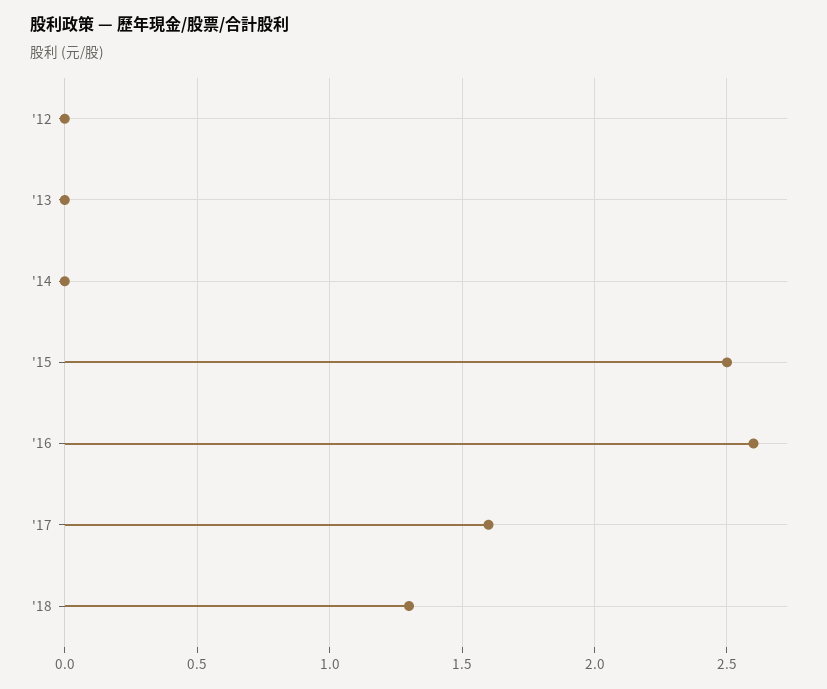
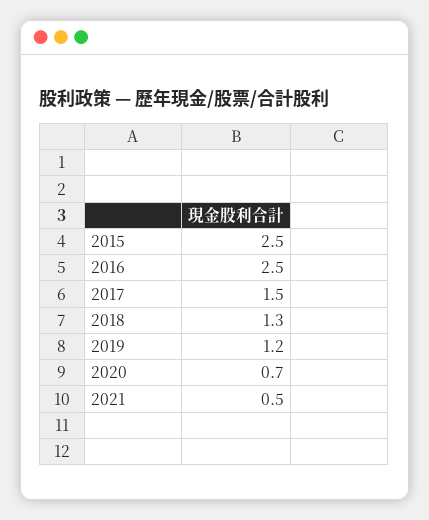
'12: 0 -> none
'13: 0 -> none
'14: 0 -> none
'16: 2.6 -> 2.5
'17: 1.6 -> 1.5
2019: none -> 1.2
2020: none -> 0.7
2021: none -> 0.5

